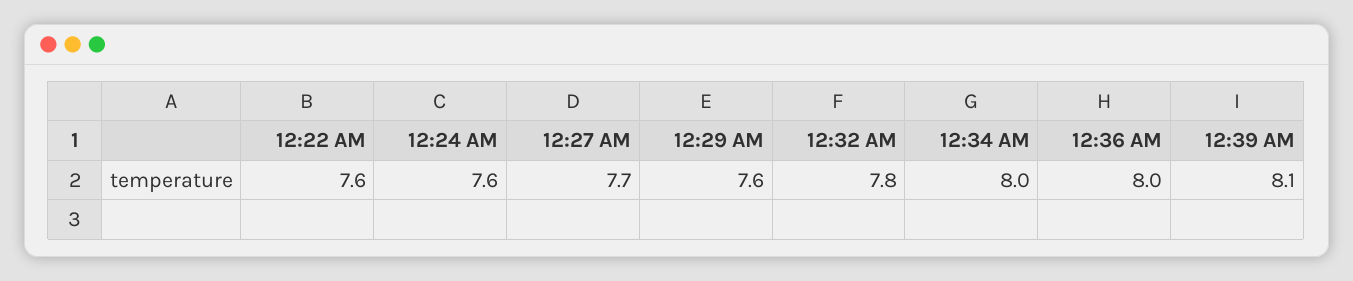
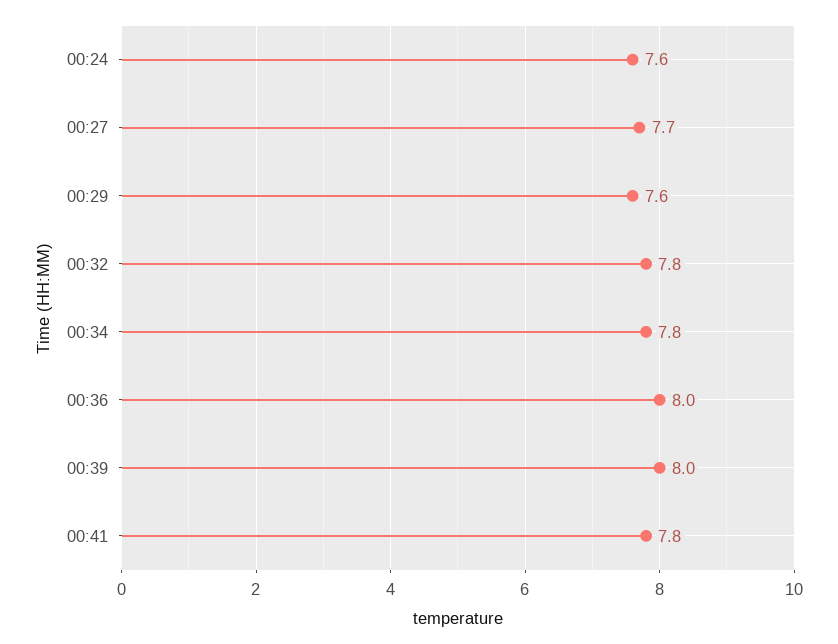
12:22 AM: 7.6 -> none
12:34 AM: 8 -> 7.8
12:39 AM: 8.1 -> 8
00:41: none -> 7.8

